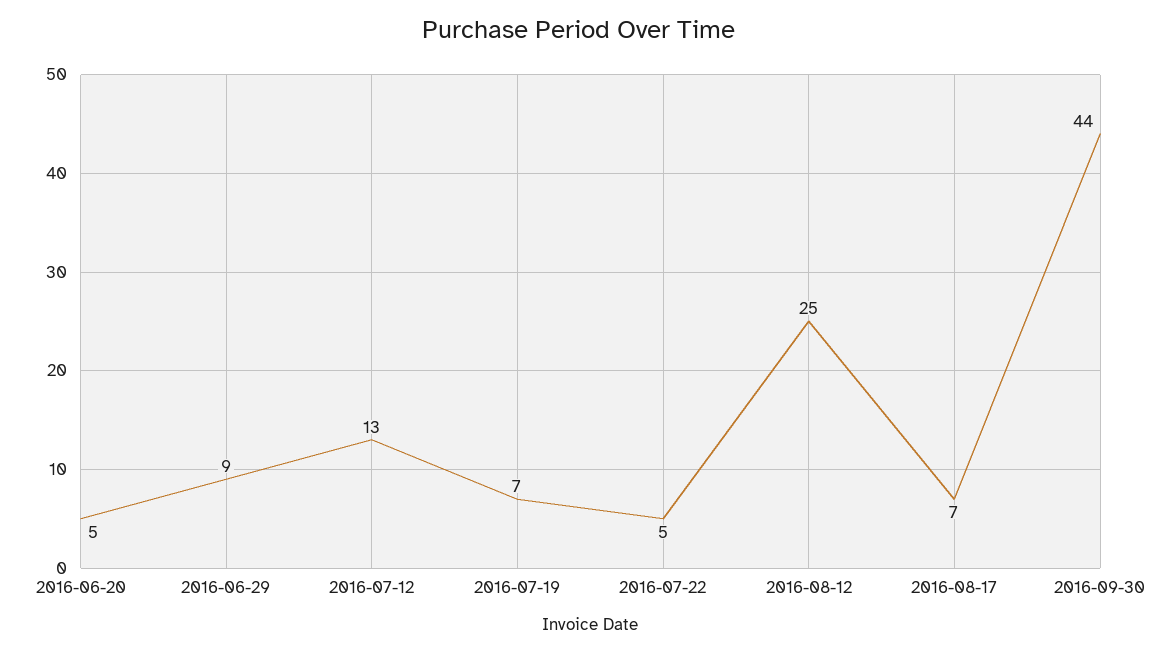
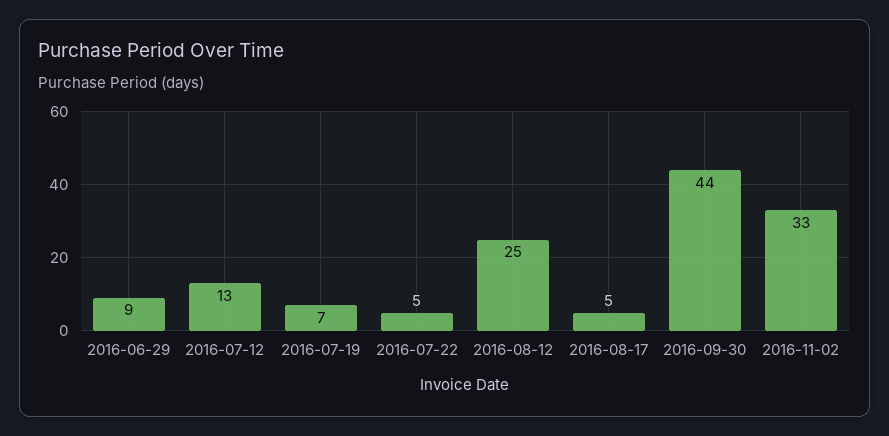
2016-06-20: 5 -> none
2016-08-17: 7 -> 5
2016-11-02: none -> 33

